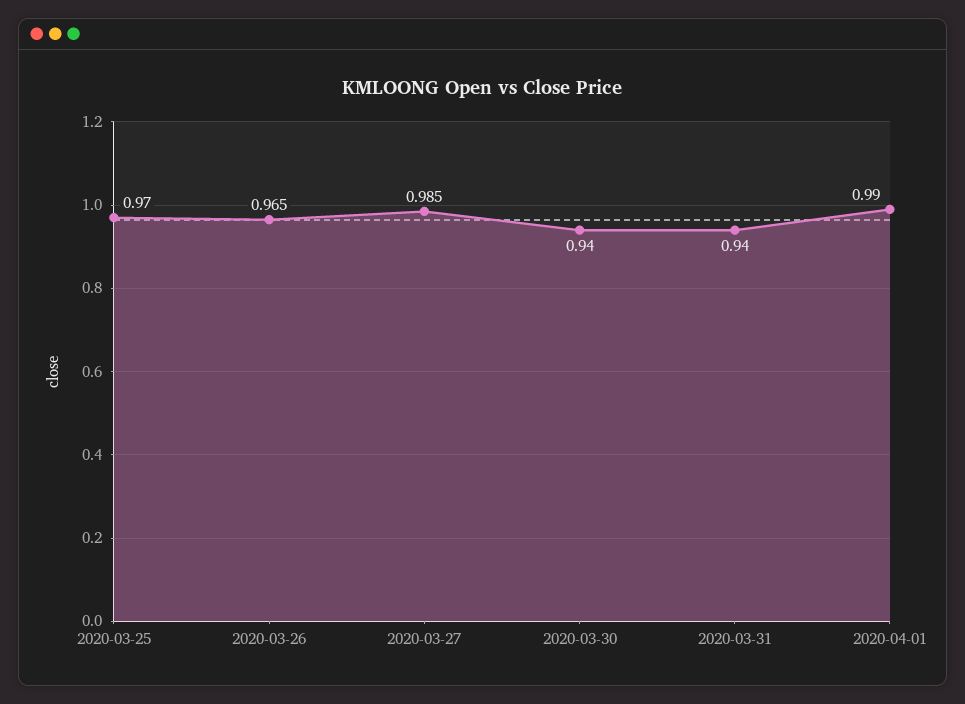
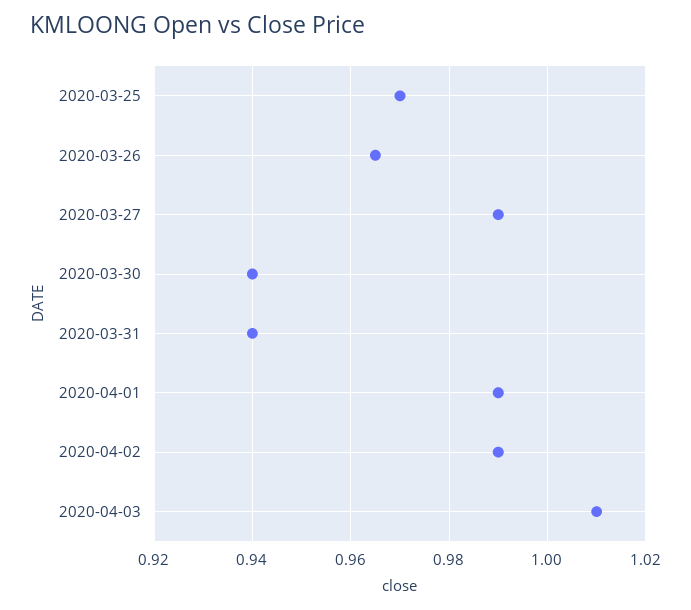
2020-03-27: 0.985 -> 0.99
2020-04-02: none -> 0.99
2020-04-03: none -> 1.01

